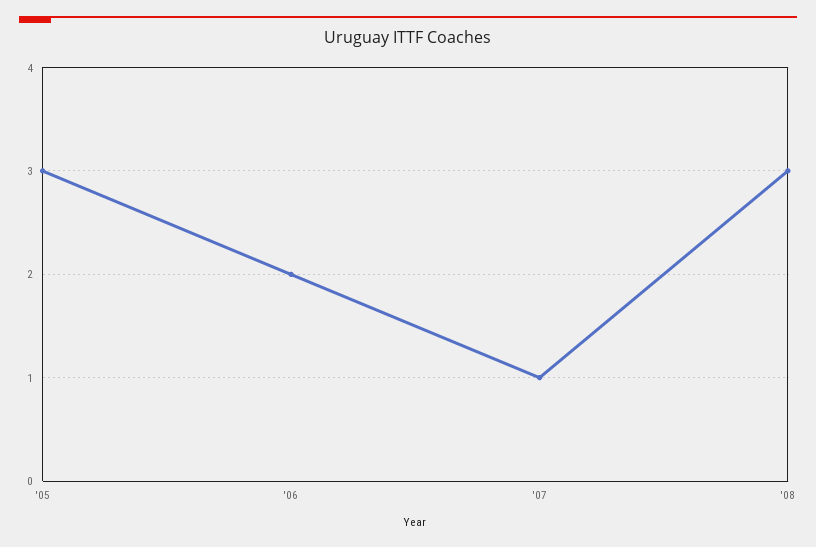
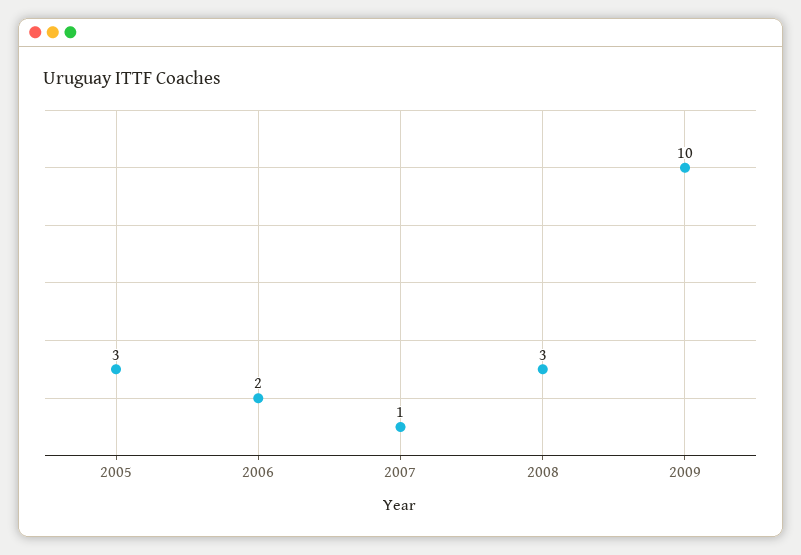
2009: none -> 10

